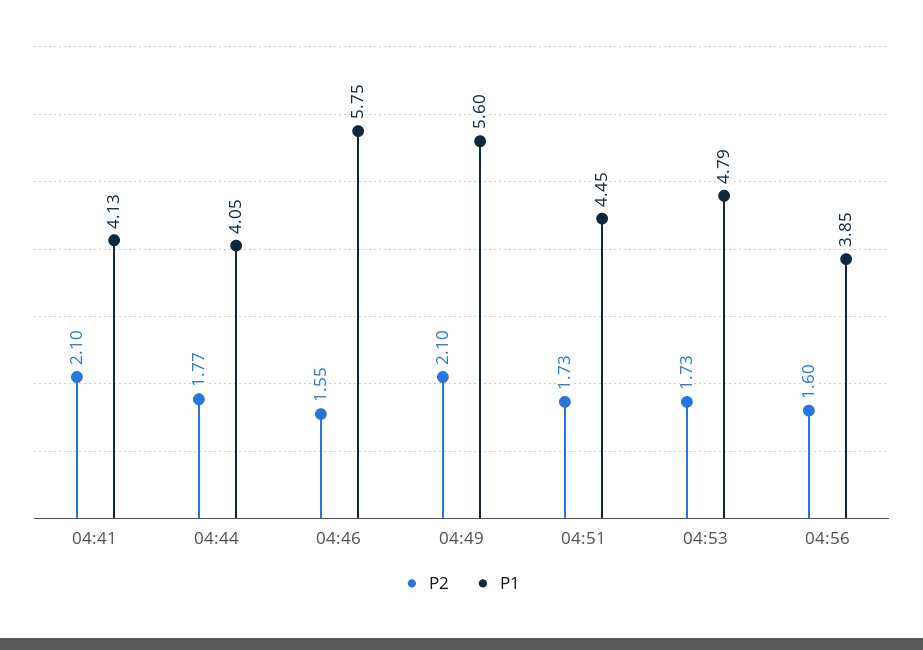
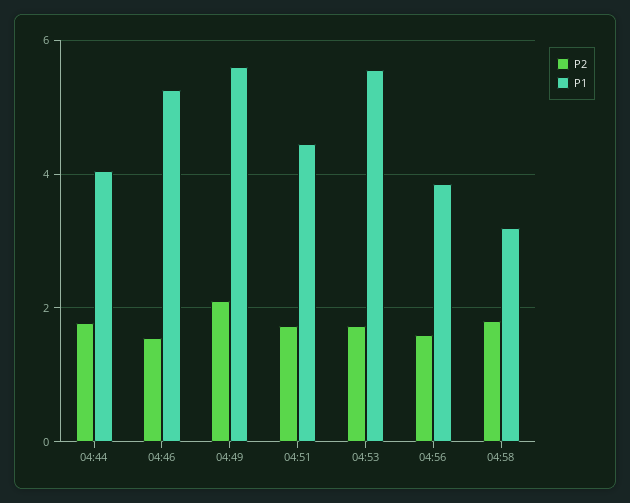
P2, 04:41: 2.1 -> none
P1, 04:41: 4.13 -> none
P1, 04:46: 5.75 -> 5.2
P1, 04:53: 4.79 -> 5.6
P2, 04:58: none -> 1.8
P1, 04:58: none -> 3.2

